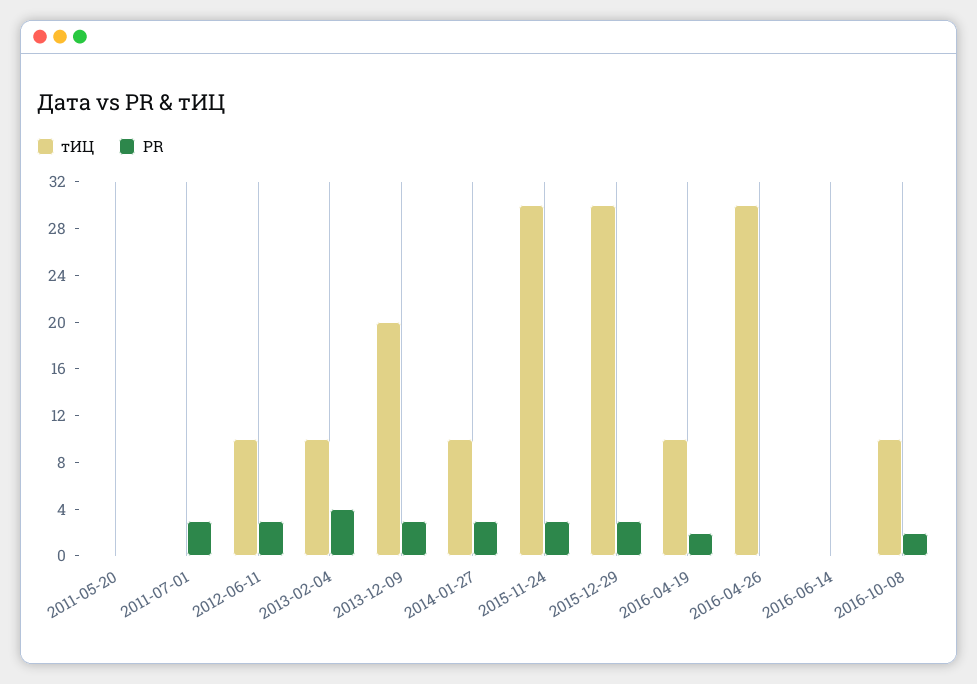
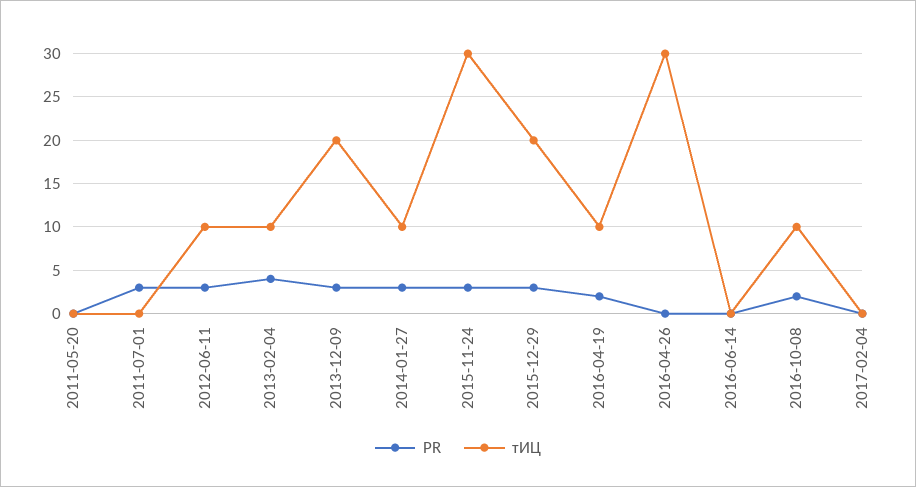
тИЦ, 2015-12-29: 30 -> 20
PR, 2017-02-04: none -> 0
тИЦ, 2017-02-04: none -> 0

